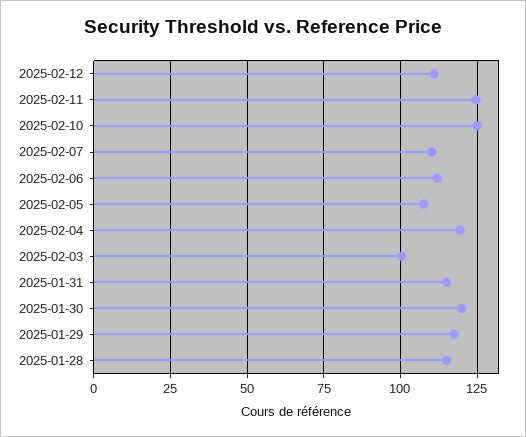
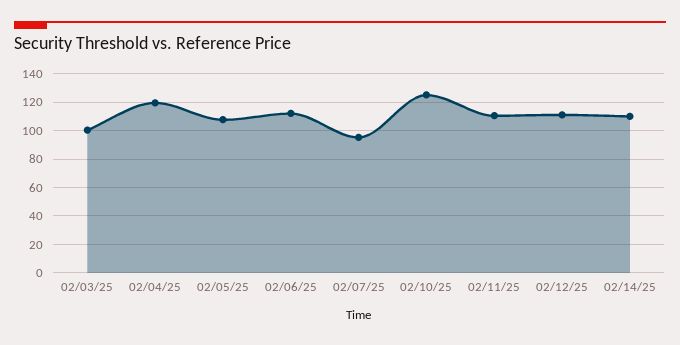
2025-02-11: 125 -> 110
2025-02-07: 110 -> 95
2025-01-31: 115 -> none
2025-01-30: 120 -> none
2025-01-29: 117.5 -> none
2025-01-28: 115 -> none
02/14/25: none -> 110

